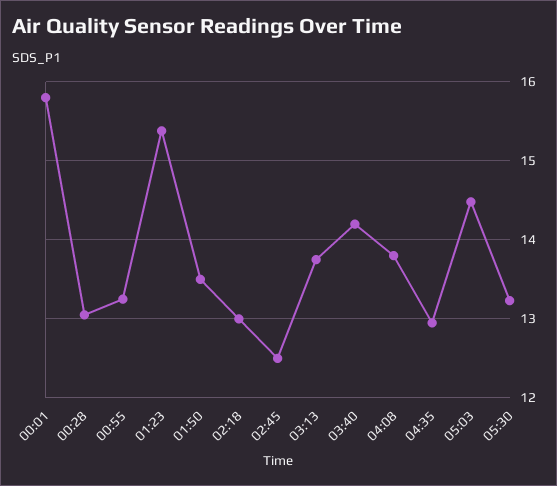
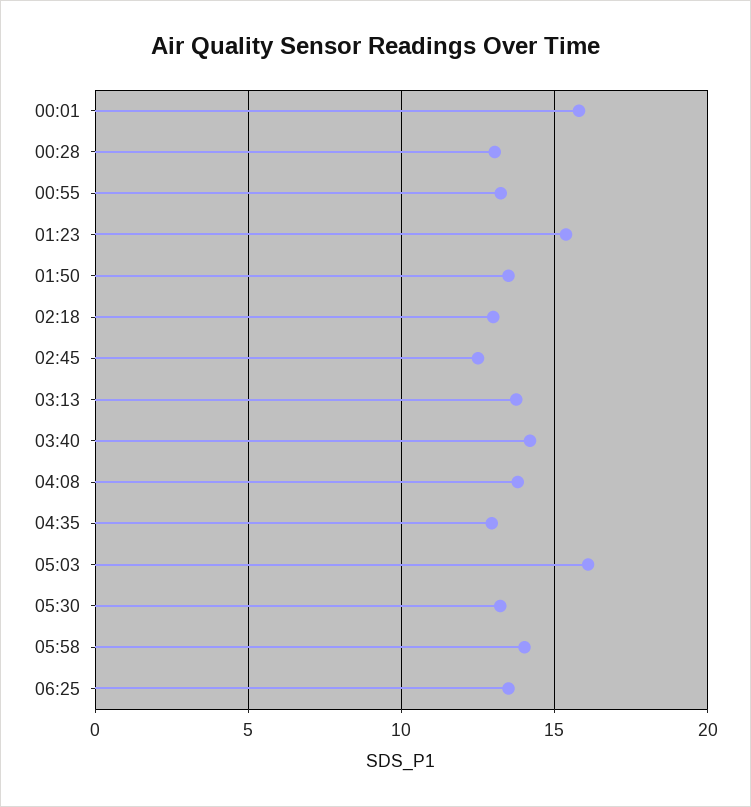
05:03: 14.5 -> 16
05:58: none -> 14
06:25: none -> 13.5

